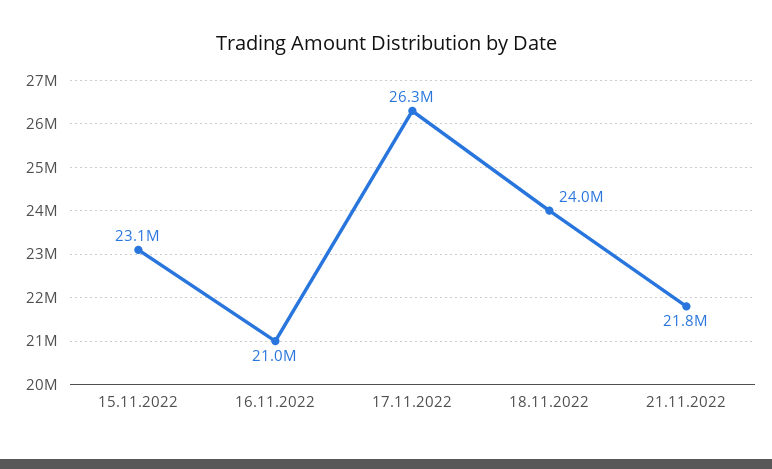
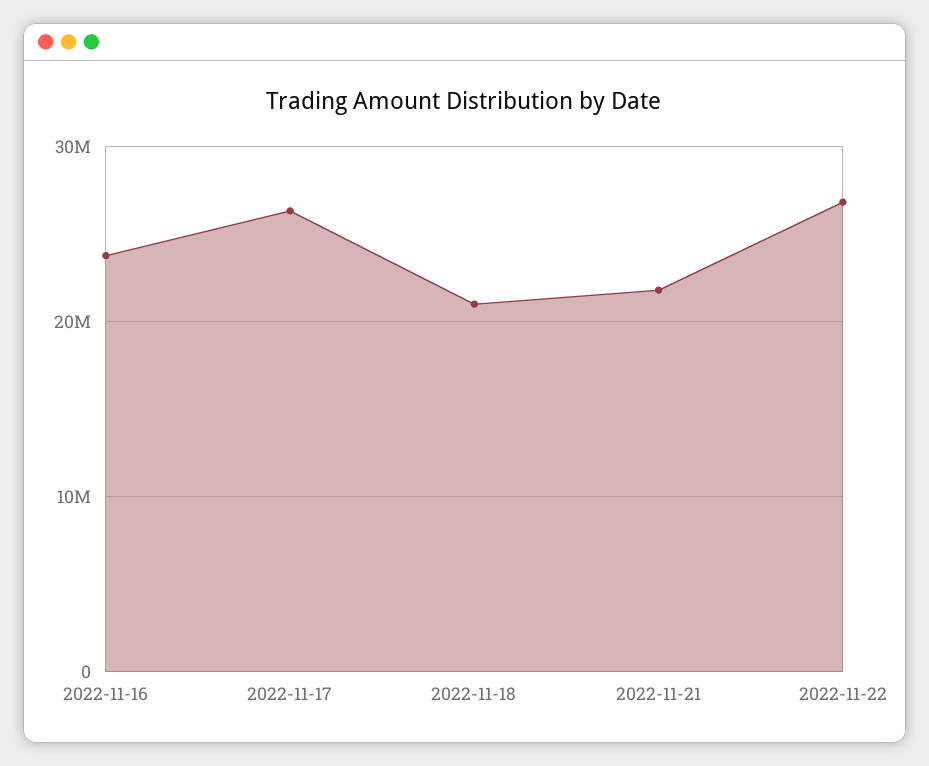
15.11.2022: 23100000 -> none
16.11.2022: 21000000 -> 24000000
18.11.2022: 24000000 -> 21000000
2022-11-22: none -> 27000000

